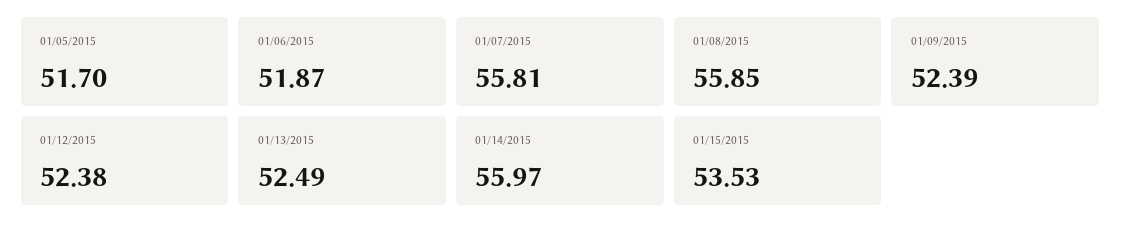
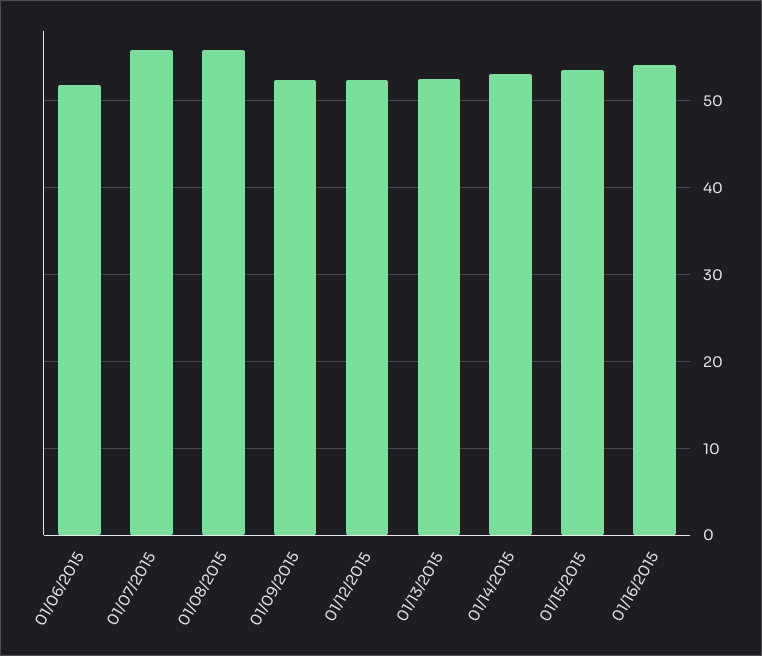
01/05/2015: 51.7 -> none
01/14/2015: 55.97 -> 53
01/16/2015: none -> 54

